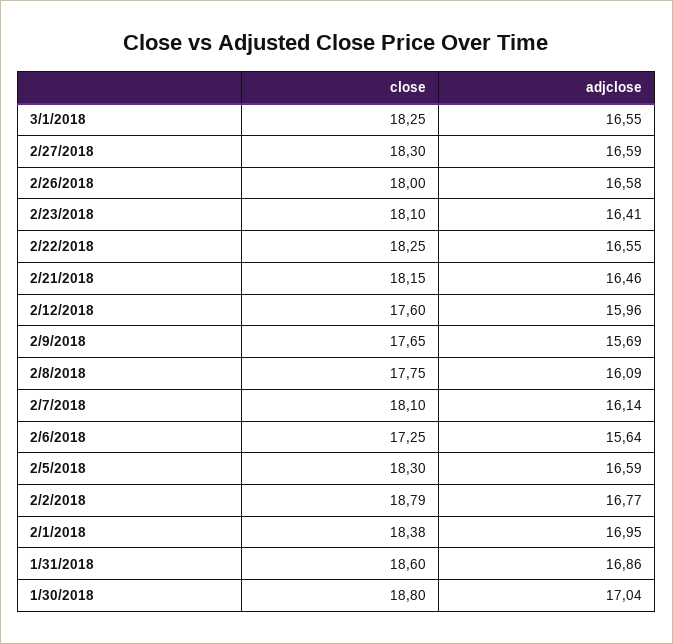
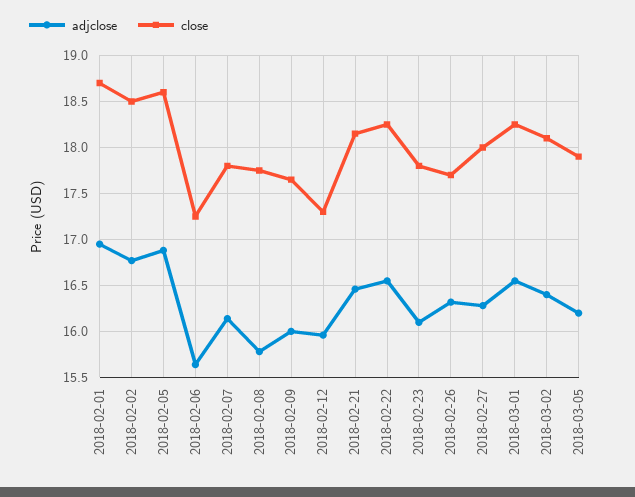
close, 2/27/2018: 18.3 -> 18
adjclose, 2/27/2018: 16.59 -> 16.3
close, 2/26/2018: 18 -> 17.7
adjclose, 2/26/2018: 16.58 -> 16.3
close, 2/23/2018: 18.1 -> 17.8
adjclose, 2/23/2018: 16.41 -> 16.1
close, 2/12/2018: 17.6 -> 17.3
adjclose, 2/9/2018: 15.69 -> 16
adjclose, 2/8/2018: 16.09 -> 15.8
close, 2/7/2018: 18.1 -> 17.8
close, 2/5/2018: 18.3 -> 18.6
adjclose, 2/5/2018: 16.59 -> 16.9
close, 2/2/2018: 18.79 -> 18.5
close, 2/1/2018: 18.38 -> 18.7
close, 1/31/2018: 18.6 -> none
adjclose, 1/31/2018: 16.86 -> none
close, 1/30/2018: 18.8 -> none
adjclose, 1/30/2018: 17.04 -> none
adjclose, 2018-03-02: none -> 16.4
close, 2018-03-02: none -> 18.1
adjclose, 2018-03-05: none -> 16.2
close, 2018-03-05: none -> 17.9

